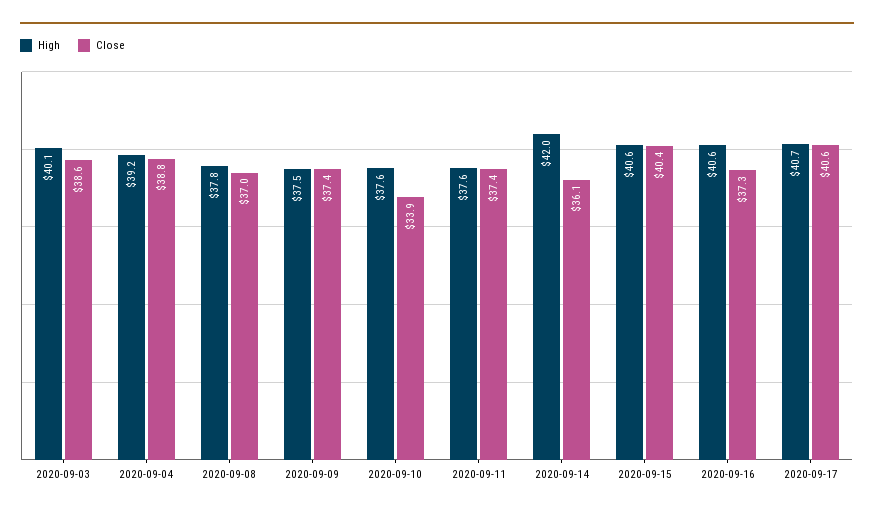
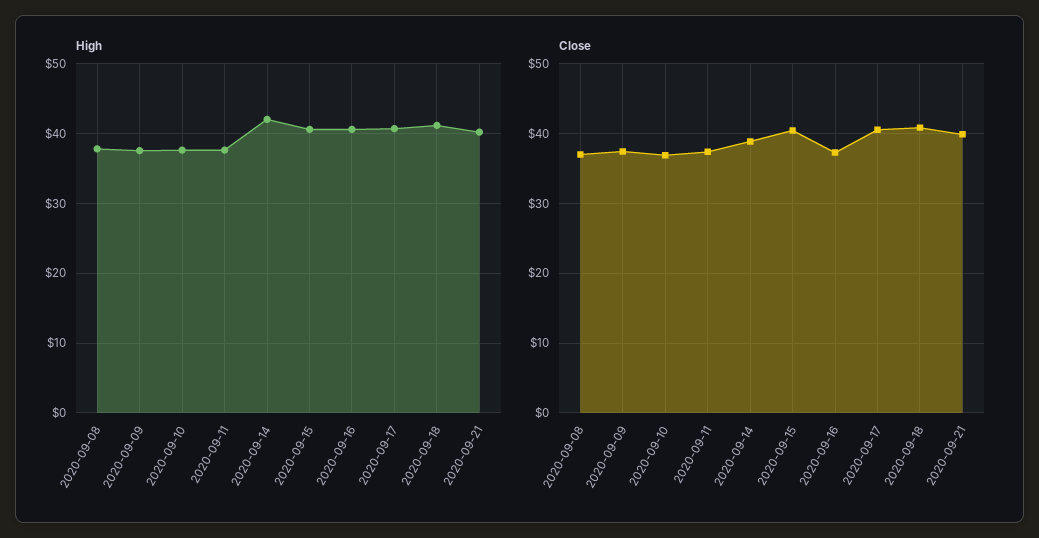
High, 2020-09-03: 40.1 -> none
Close, 2020-09-03: 38.6 -> none
High, 2020-09-04: 39.2 -> none
Close, 2020-09-04: 38.8 -> none
Close, 2020-09-10: 33.9 -> 37
Close, 2020-09-14: 36.1 -> 39
High, 2020-09-18: none -> 41
High, 2020-09-21: none -> 40
Close, 2020-09-18: none -> 41
Close, 2020-09-21: none -> 40

